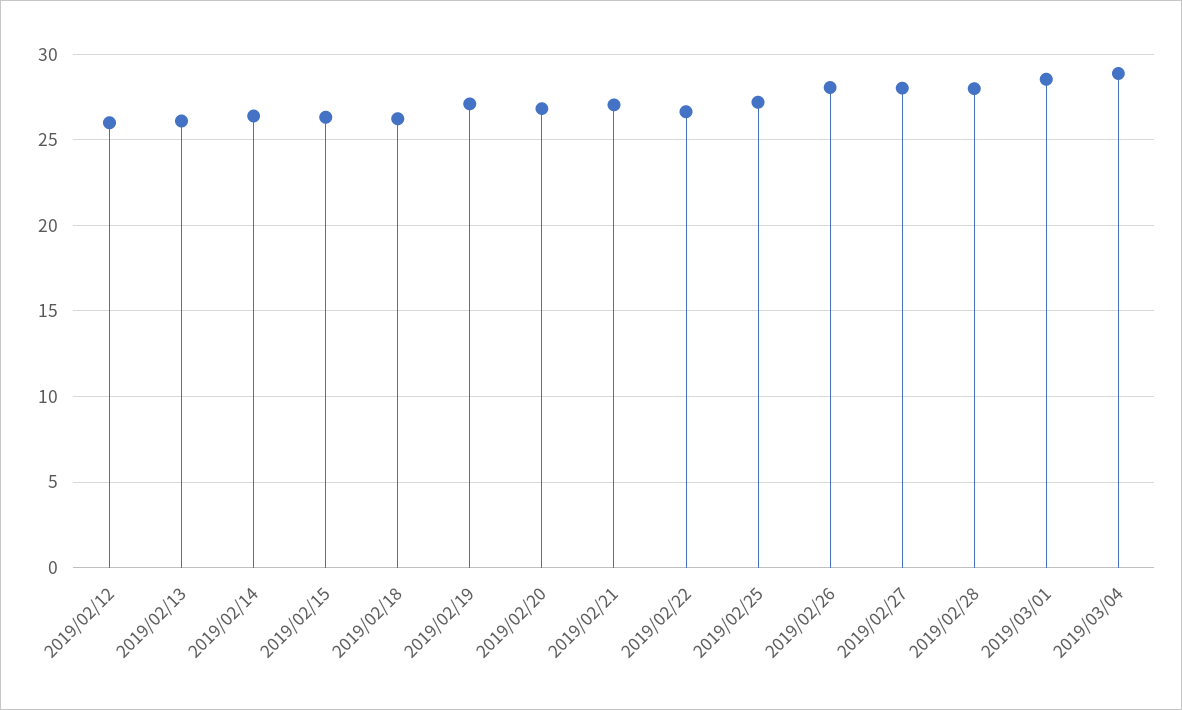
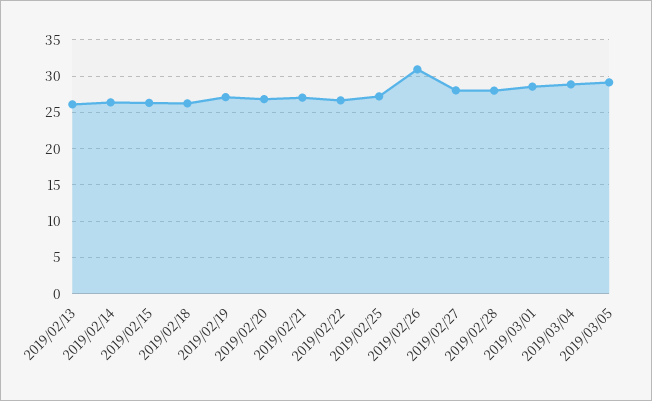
2019/02/12: 26 -> none
2019/02/26: 28 -> 31
2019/03/05: none -> 29

